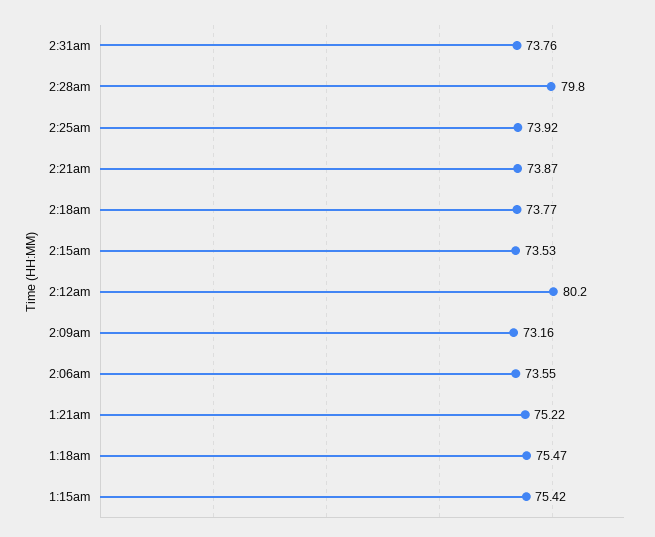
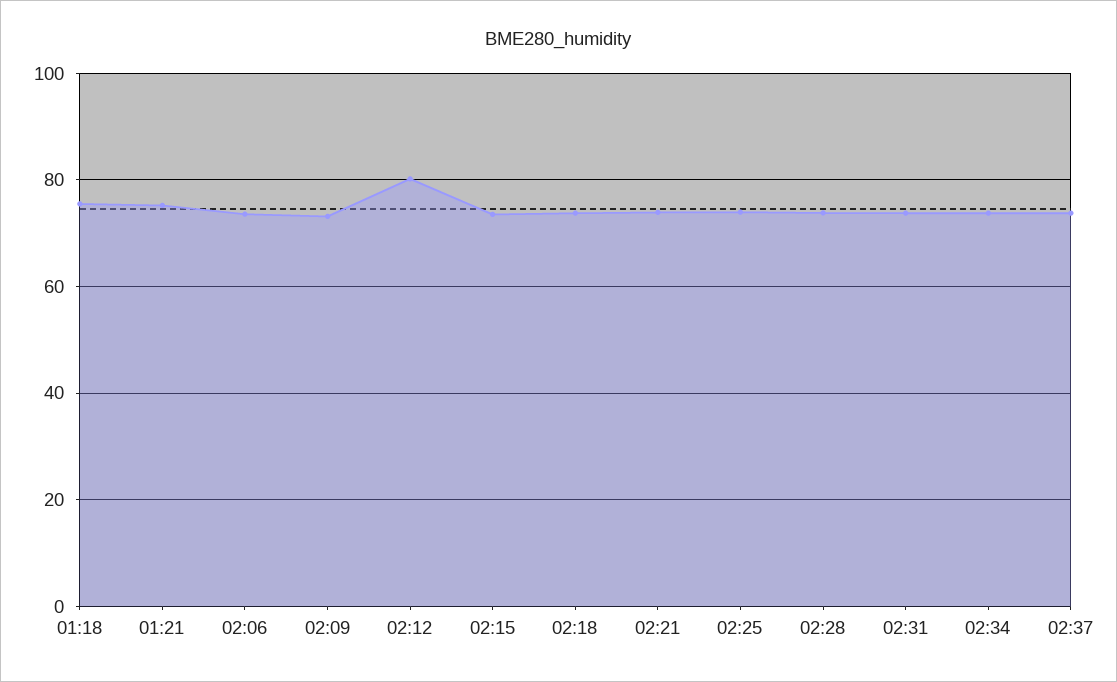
2:28am: 79.8 -> 74
1:15am: 75.42 -> none
02:34: none -> 74
02:37: none -> 74

